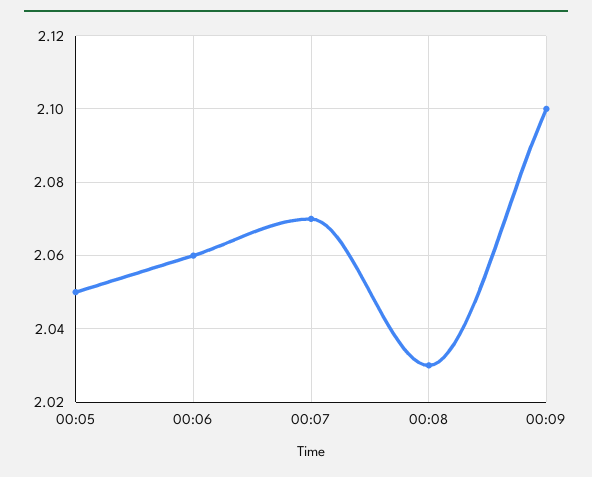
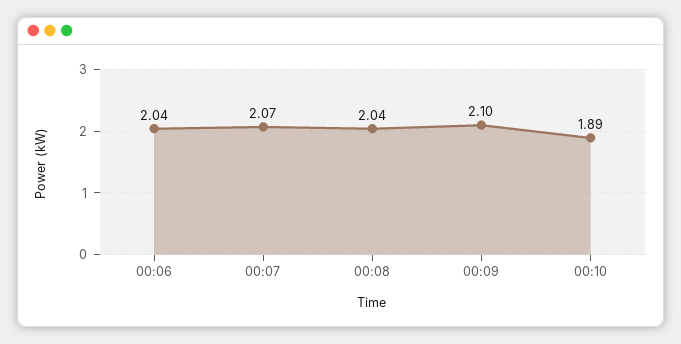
00:05: 2.05 -> none
00:06: 2.06 -> 2.04
00:08: 2.03 -> 2.04
00:10: none -> 1.89

